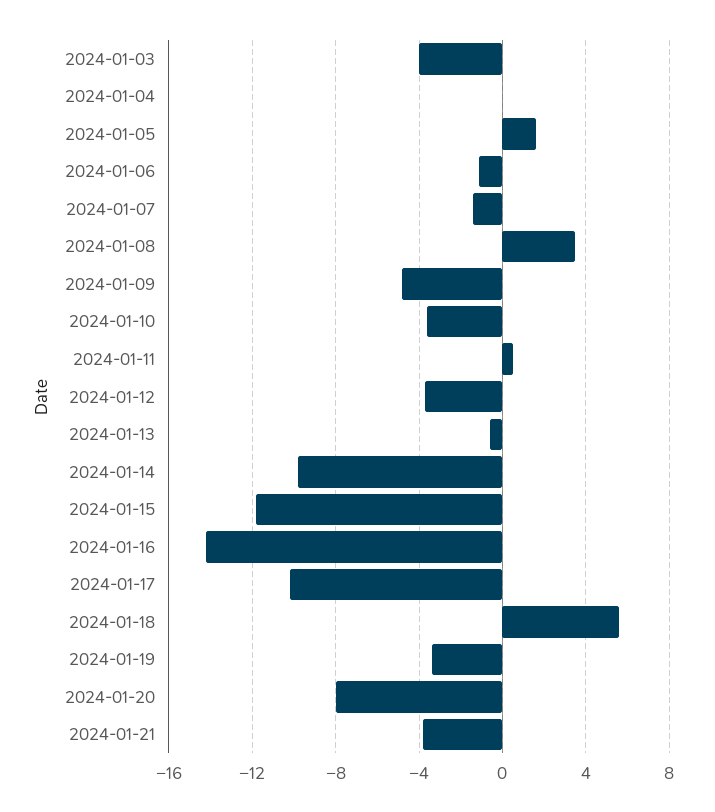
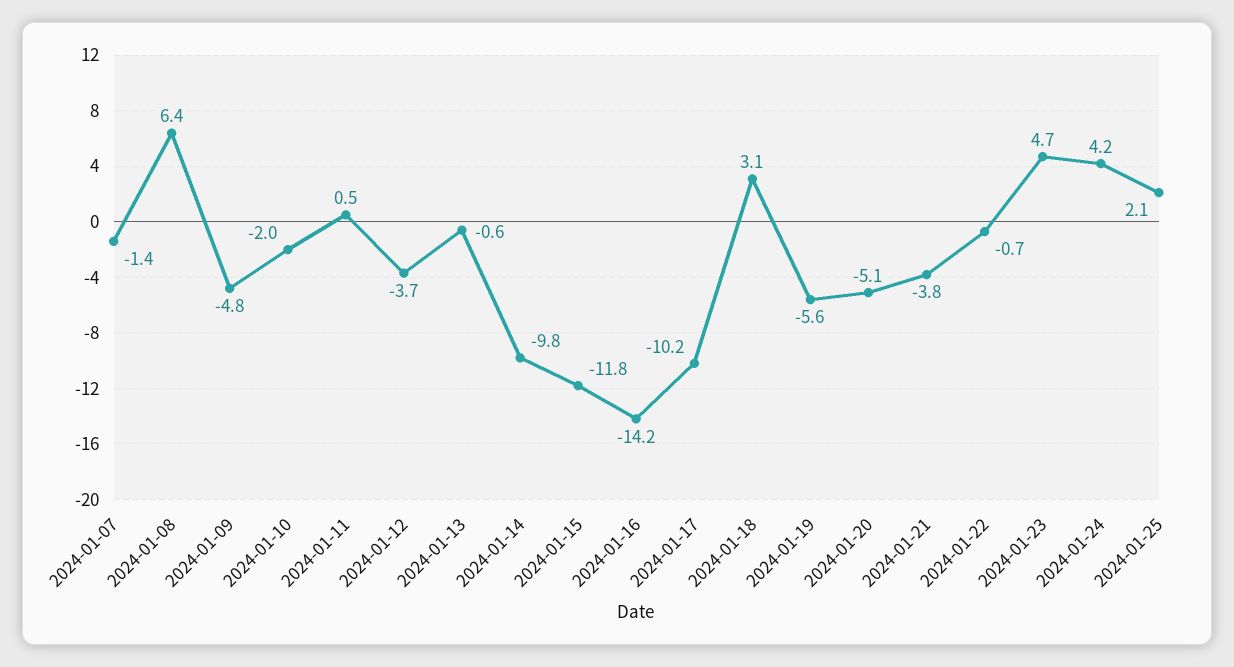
2024-01-03: -4 -> none
2024-01-04: 0 -> none
2024-01-05: 1.5 -> none
2024-01-06: -1 -> none
2024-01-08: 3.5 -> 6.4
2024-01-10: -3.5 -> -2
2024-01-18: 5.5 -> 3.1
2024-01-19: -3.5 -> -5.6
2024-01-20: -8 -> -5.1
2024-01-22: none -> -0.7
2024-01-23: none -> 4.7
2024-01-24: none -> 4.2
2024-01-25: none -> 2.1

